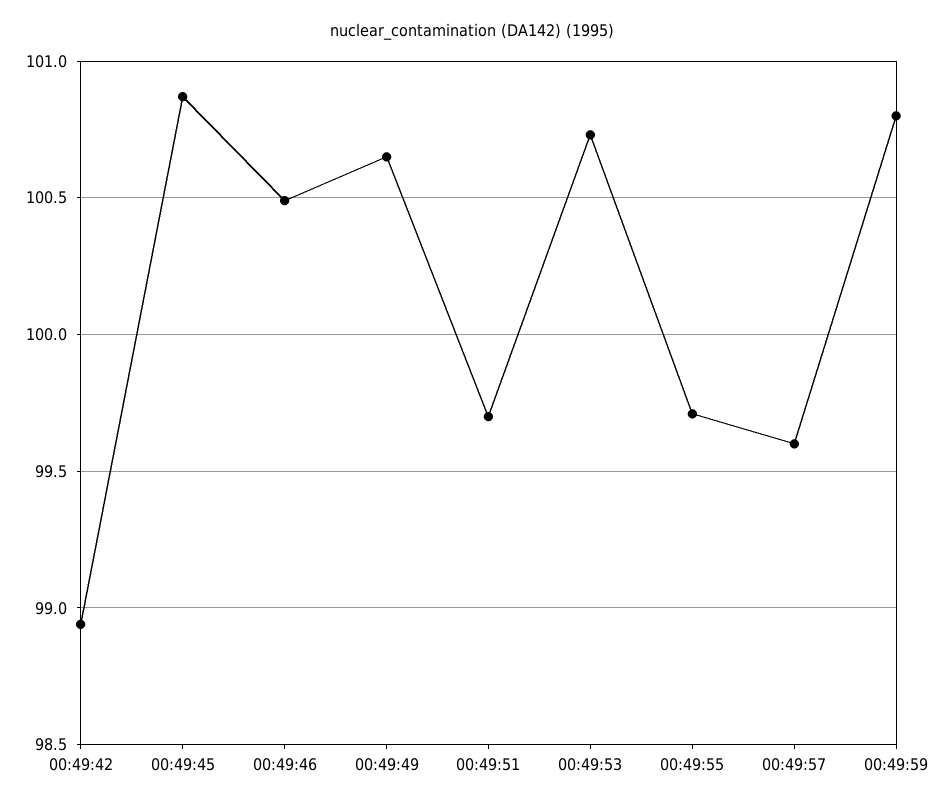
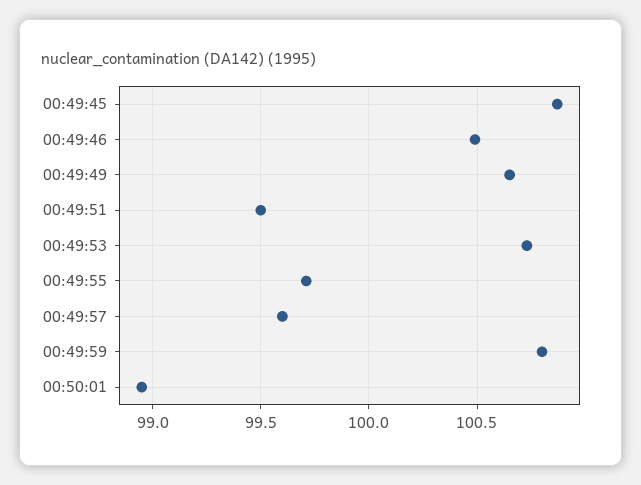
00:49:42: 98.95 -> none
00:49:51: 99.7 -> 99.5
00:50:01: none -> 98.95

